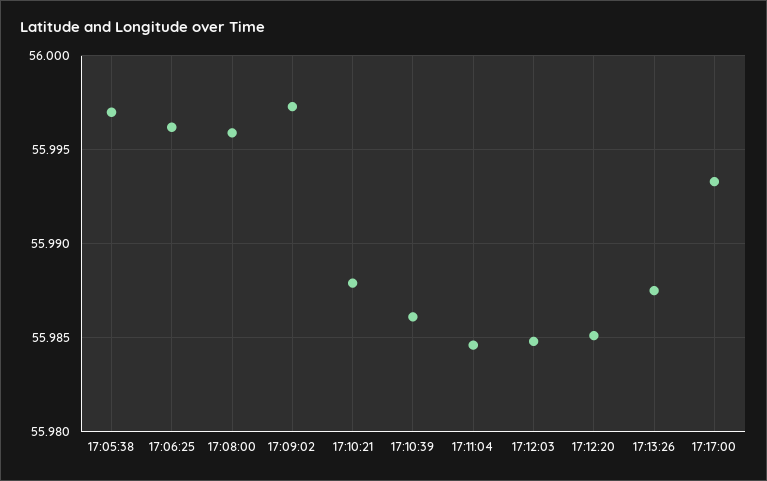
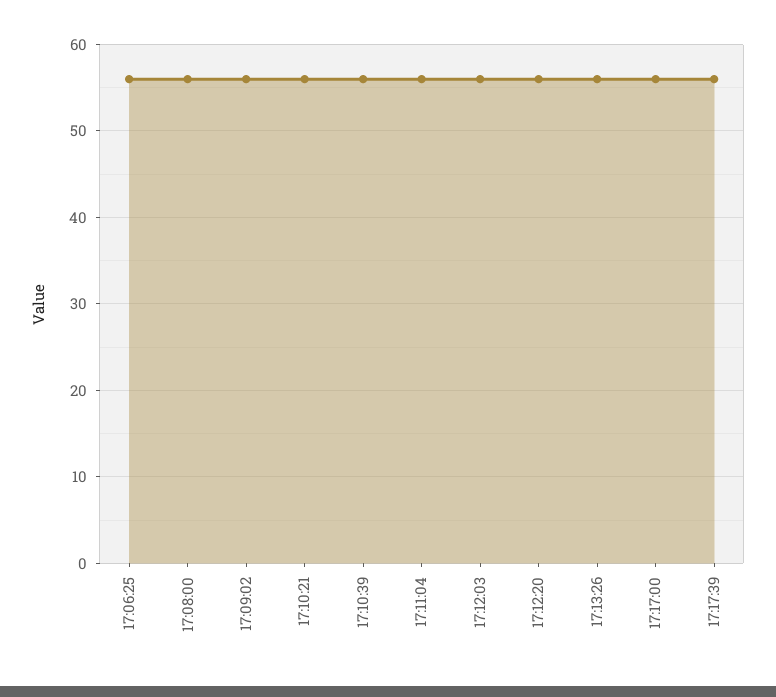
17:05:38: 55.997 -> none
17:17:39: none -> 56

